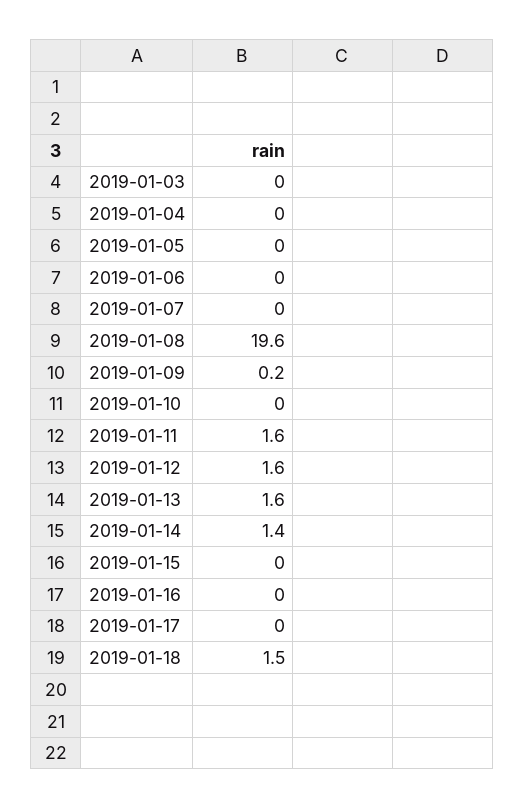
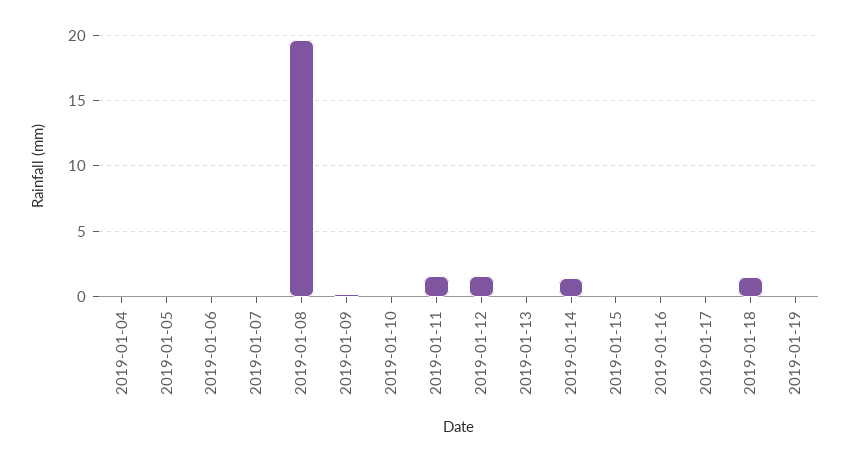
2019-01-03: 0 -> none
2019-01-13: 1.6 -> 0
2019-01-19: none -> 0

